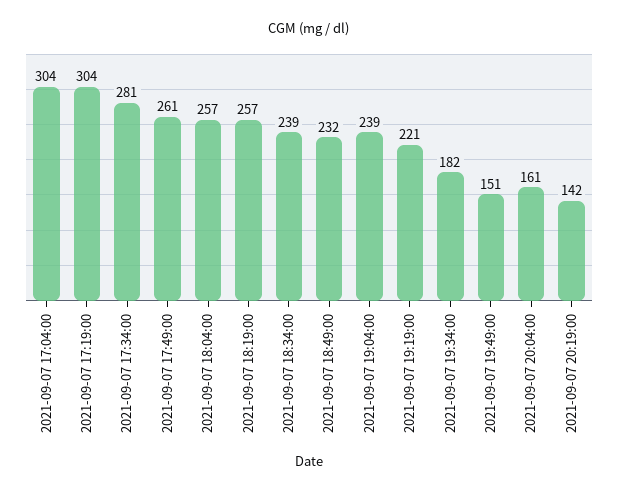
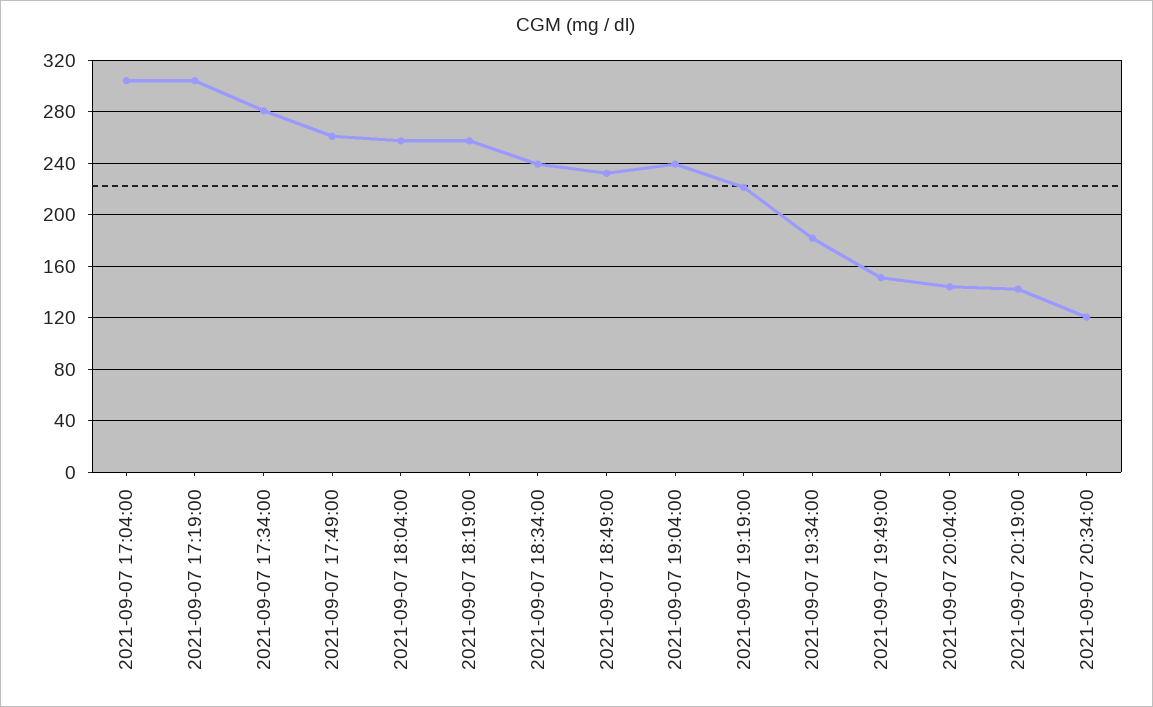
2021-09-07 20:04:00: 161 -> 145
2021-09-07 20:34:00: none -> 120

